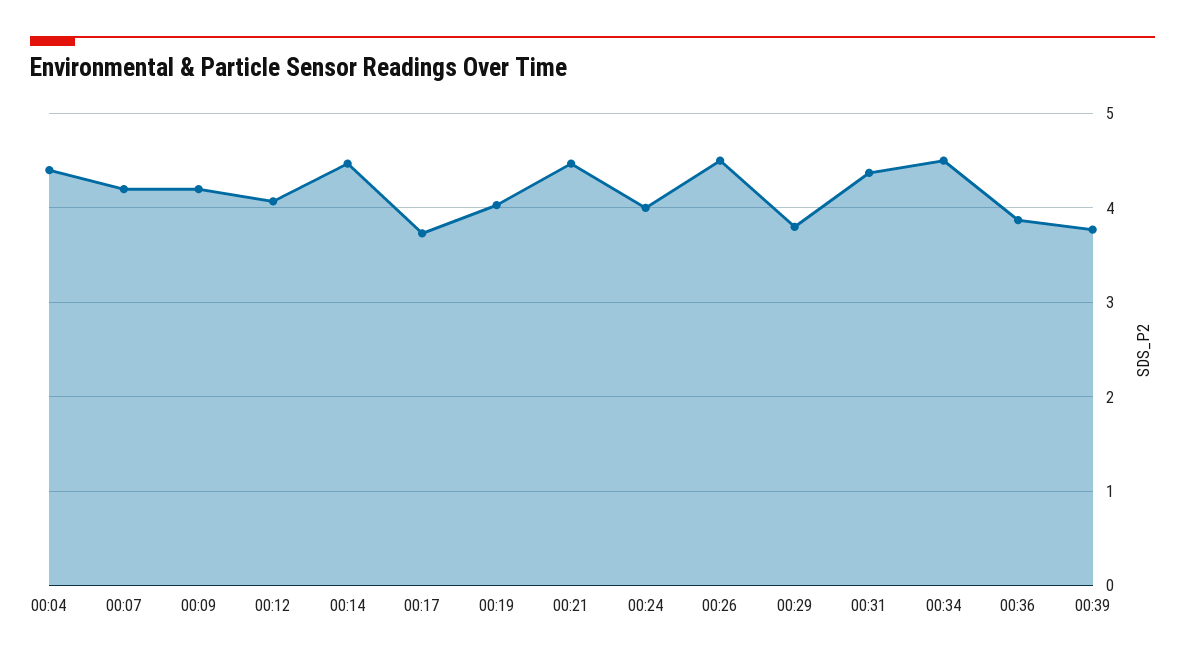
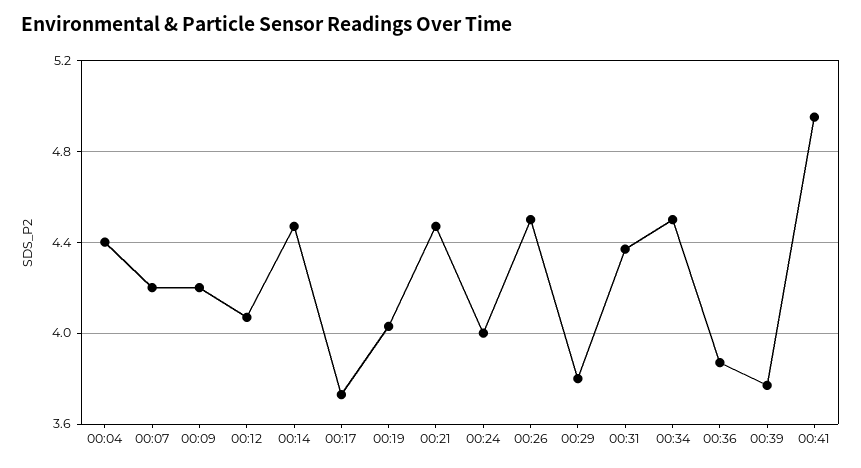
00:41: none -> 4.95

